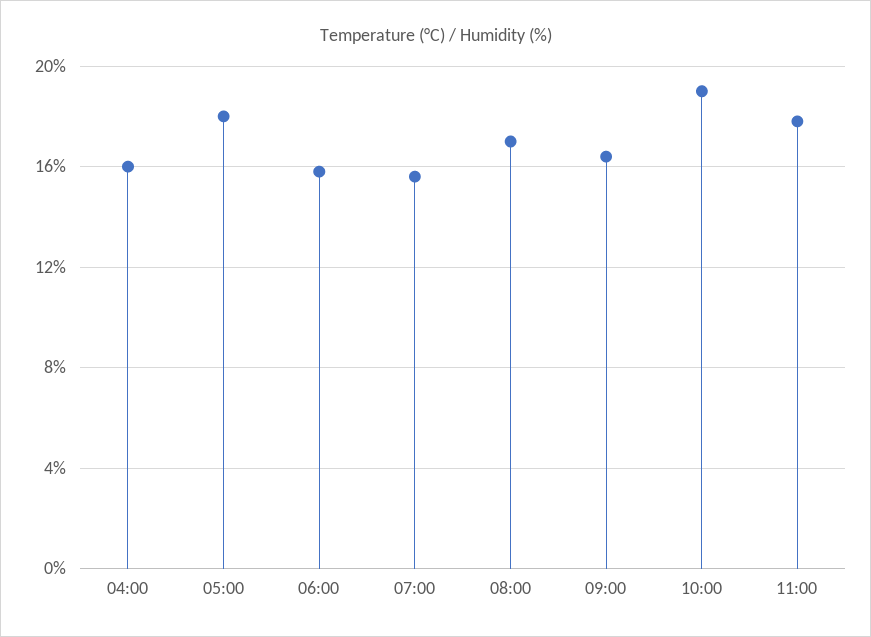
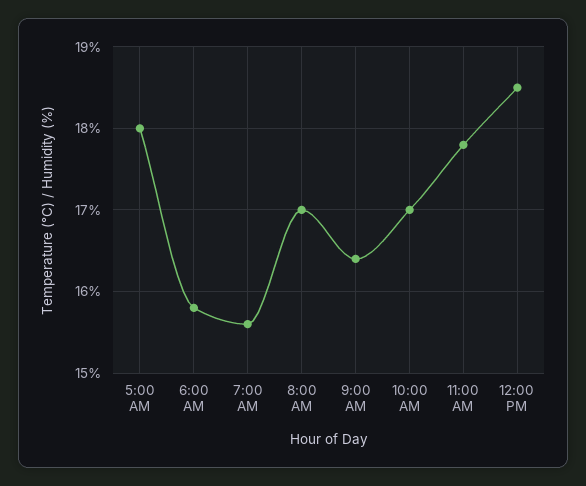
04:00: 16 -> none
10:00: 19 -> 17
12:00 PM: none -> 18.5

